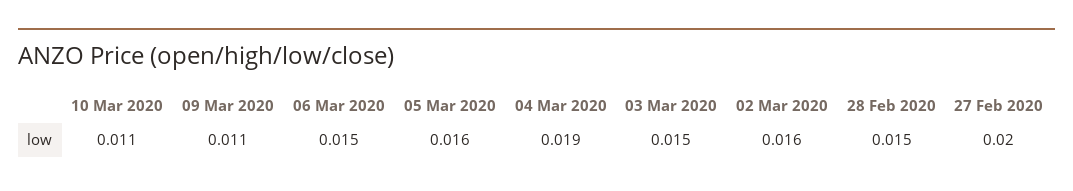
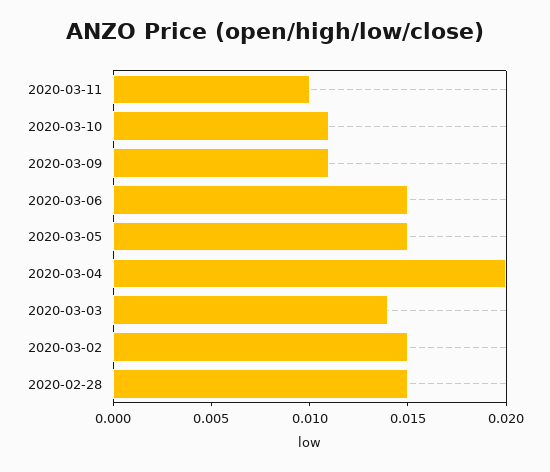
05 Mar 2020: 0.016 -> 0.015
04 Mar 2020: 0.019 -> 0.02
03 Mar 2020: 0.015 -> 0.014
02 Mar 2020: 0.016 -> 0.015
27 Feb 2020: 0.02 -> none
2020-03-11: none -> 0.01

